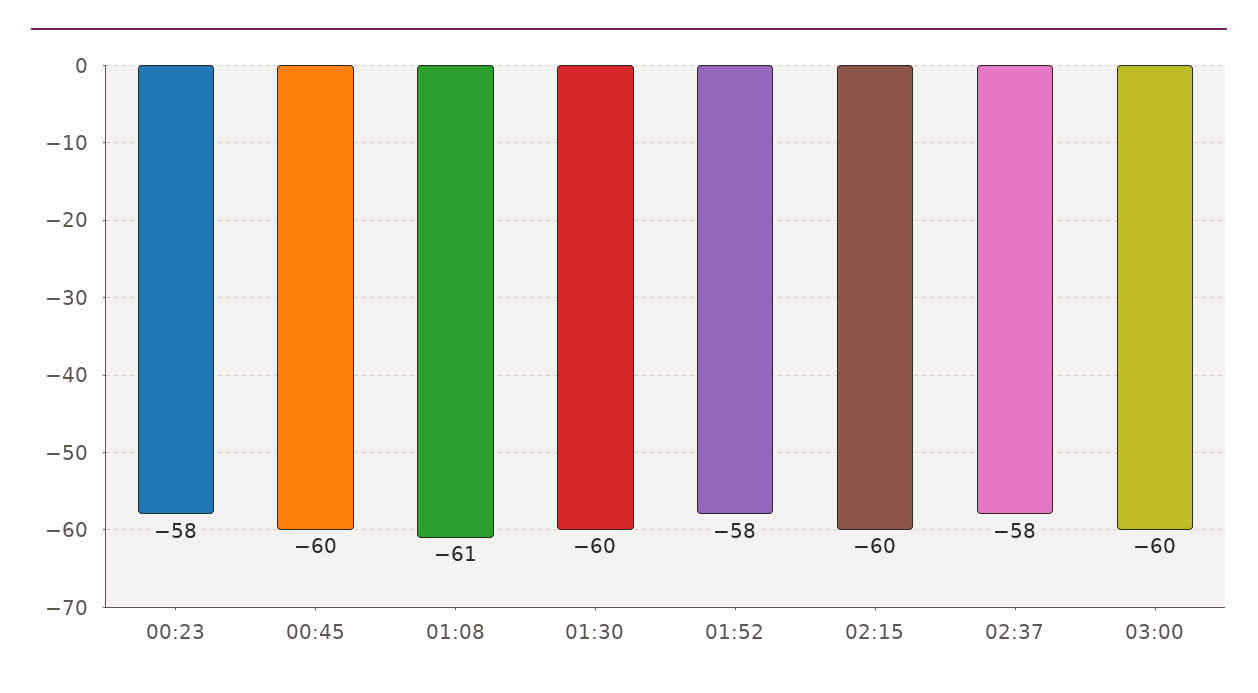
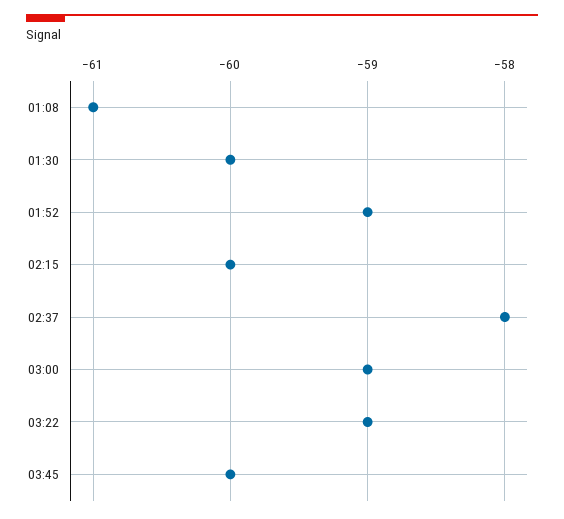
00:23: -58 -> none
00:45: -60 -> none
01:52: -58 -> -59
03:00: -60 -> -59
03:22: none -> -59
03:45: none -> -60

